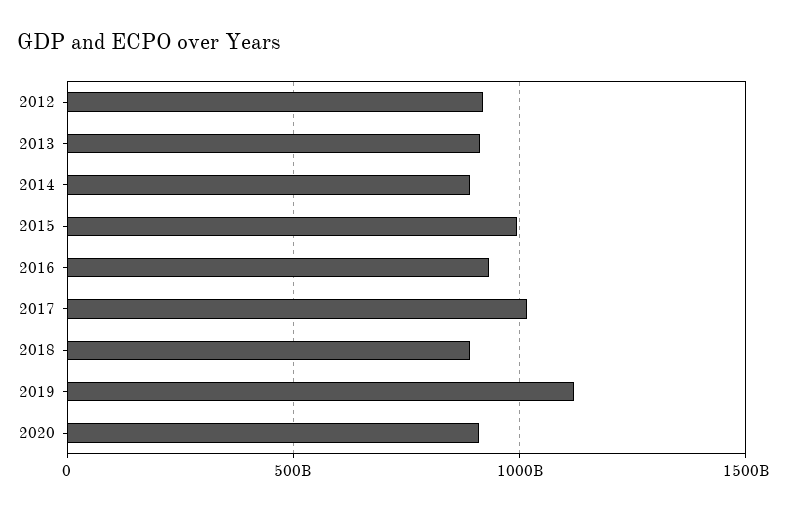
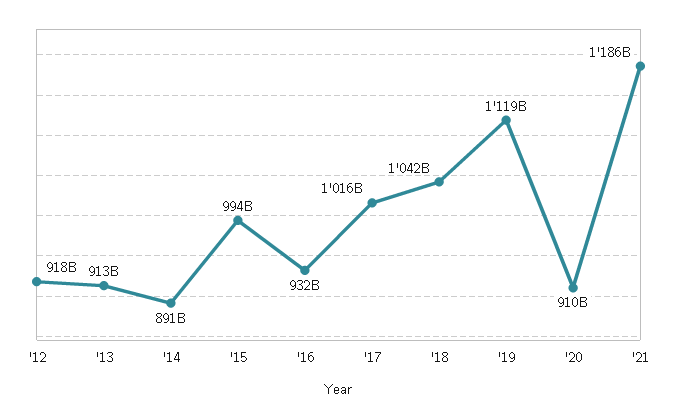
2018: 900000000000 -> 1042000000000
'21: none -> 1186000000000

